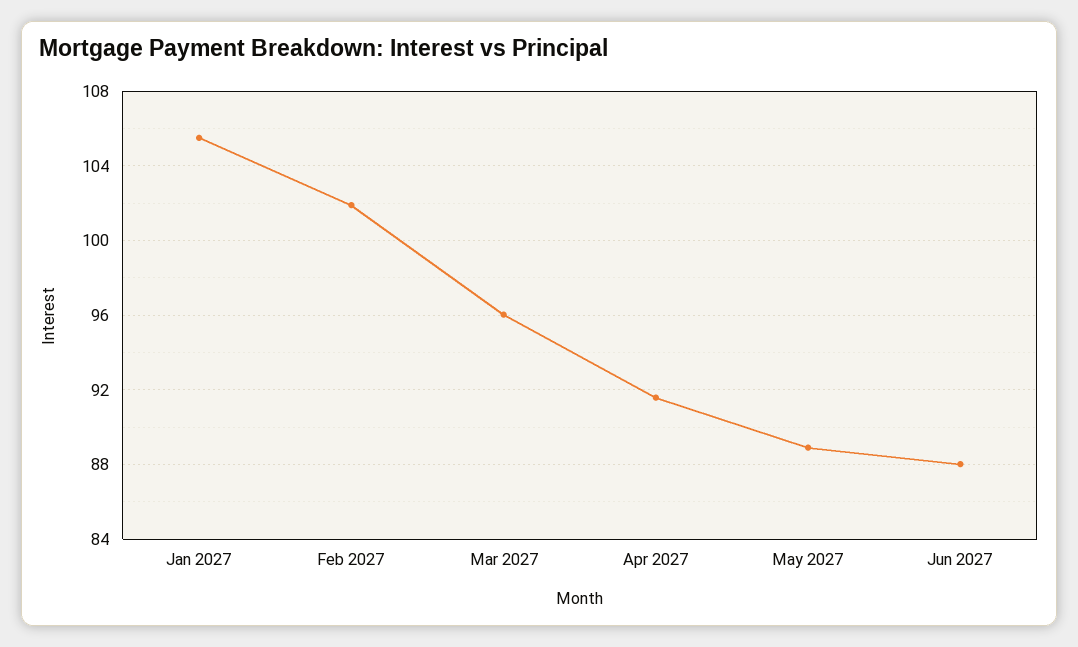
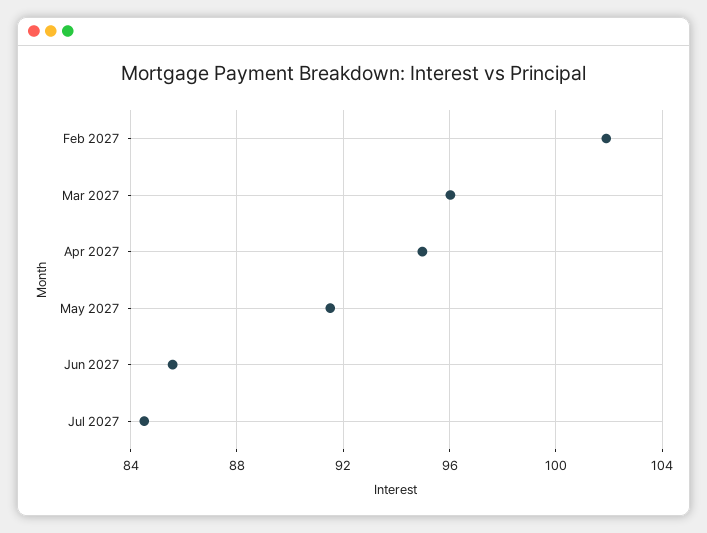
Jan 2027: 105.5 -> none
Apr 2027: 91.5 -> 95
May 2027: 89 -> 91.5
Jun 2027: 88 -> 85.5
Jul 2027: none -> 84.5

